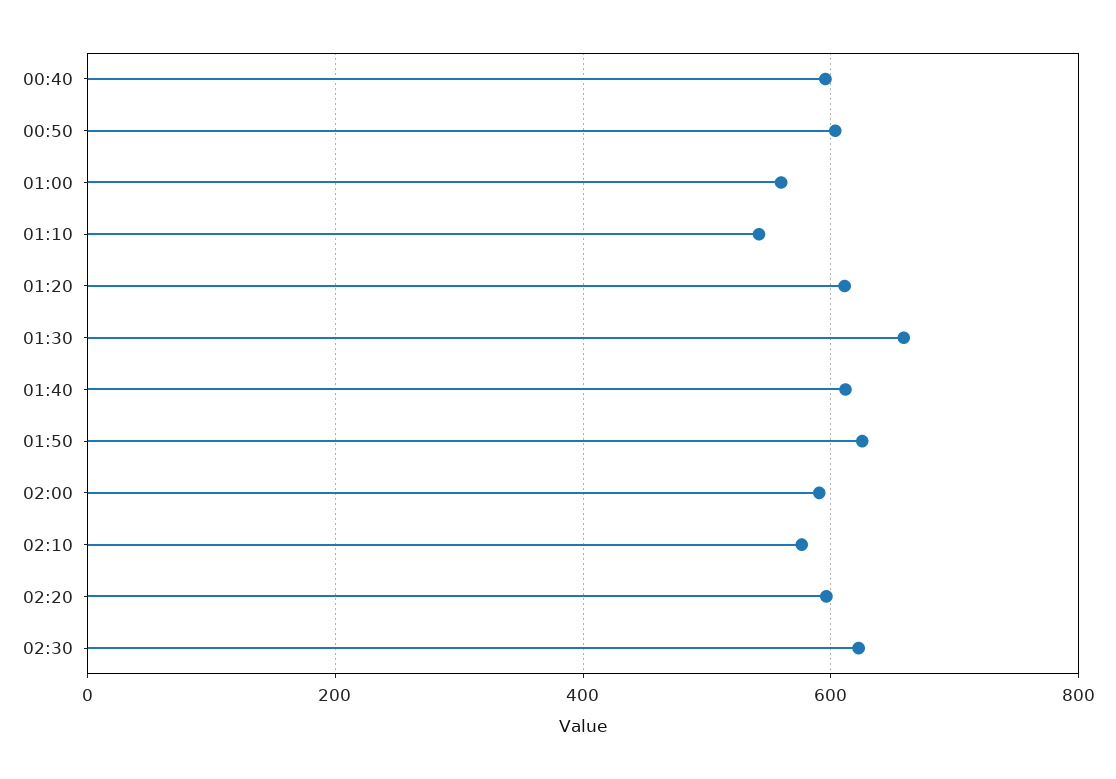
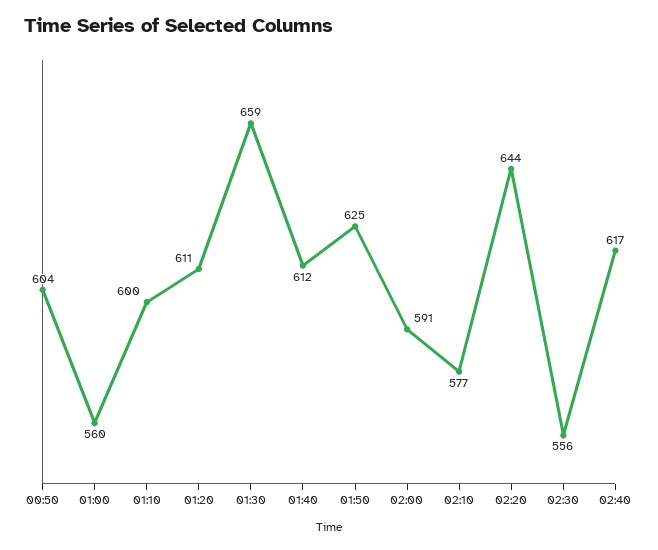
00:40: 600 -> none
01:10: 540 -> 600
02:20: 600 -> 644
02:30: 620 -> 556
02:40: none -> 617

